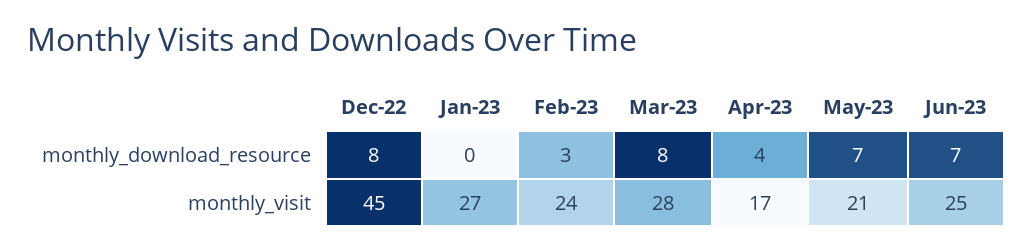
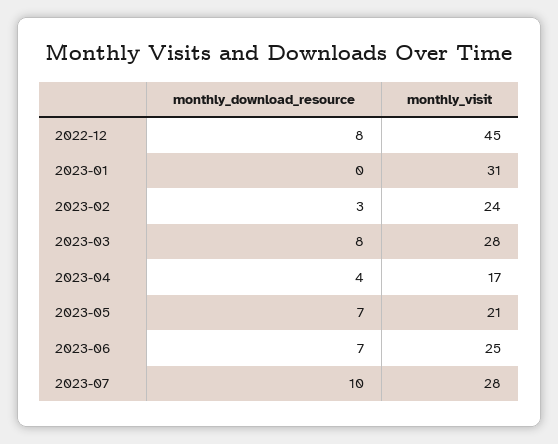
Jan-23, monthly_visit: 27 -> 31
2023-07, monthly_download_resource: none -> 10
2023-07, monthly_visit: none -> 28

